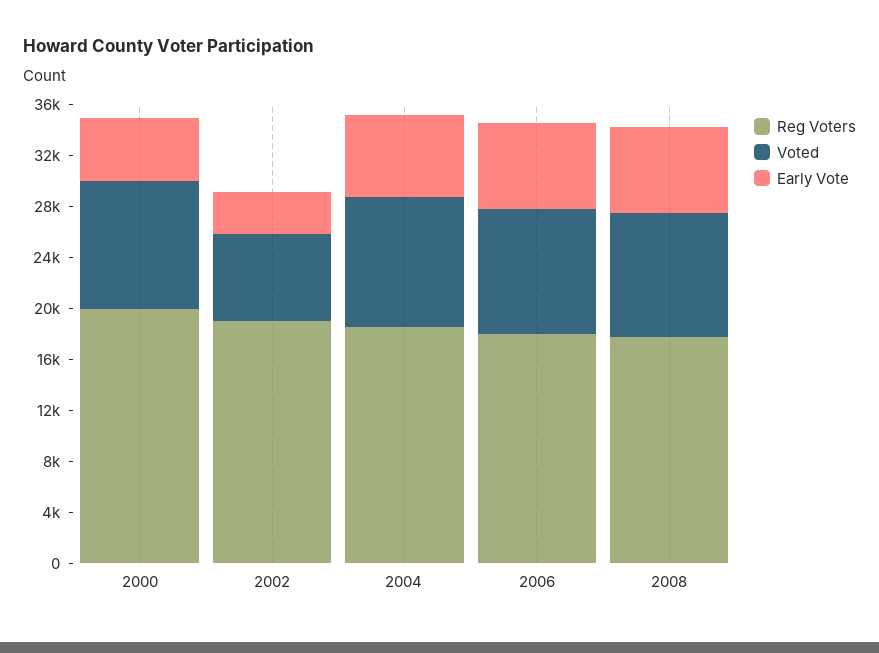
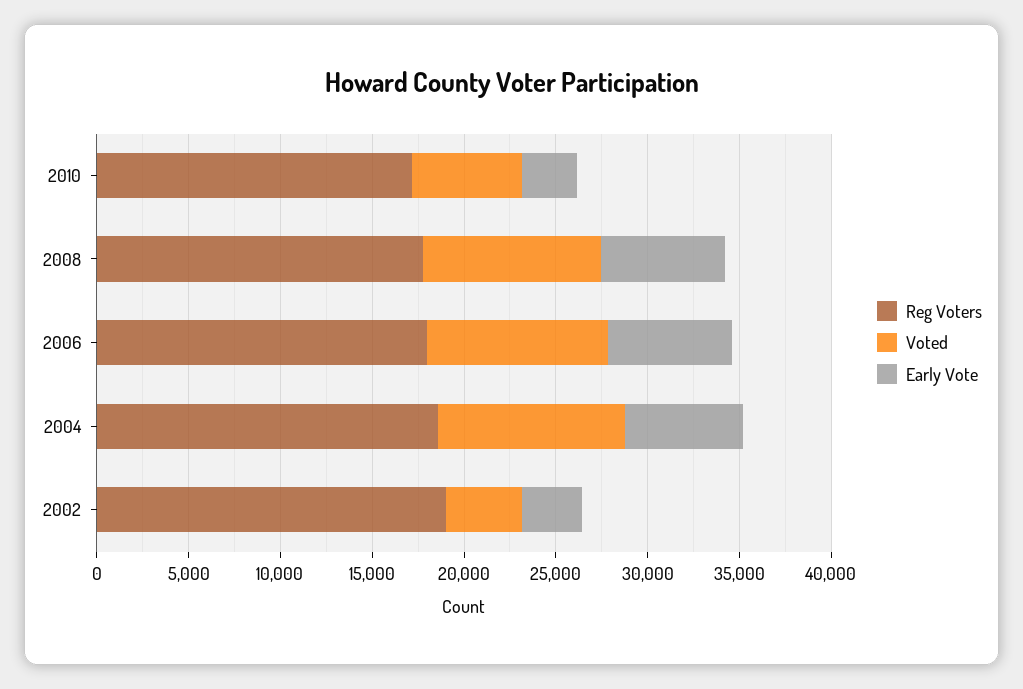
Reg Voters, 2000: 20000 -> none
Voted, 2000: 10000 -> none
Early Vote, 2000: 5000 -> none
Voted, 2002: 7000 -> 4000
Reg Voters, 2010: none -> 17000
Voted, 2010: none -> 6000
Early Vote, 2010: none -> 3000

